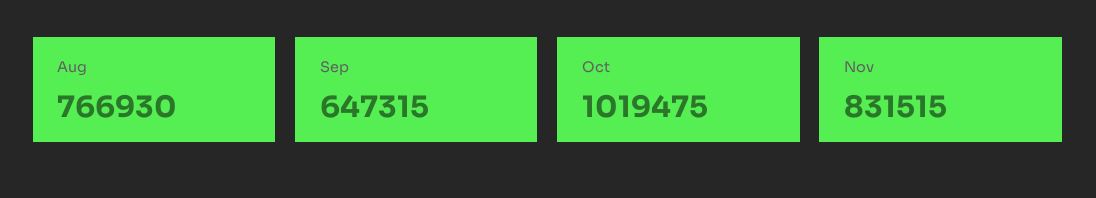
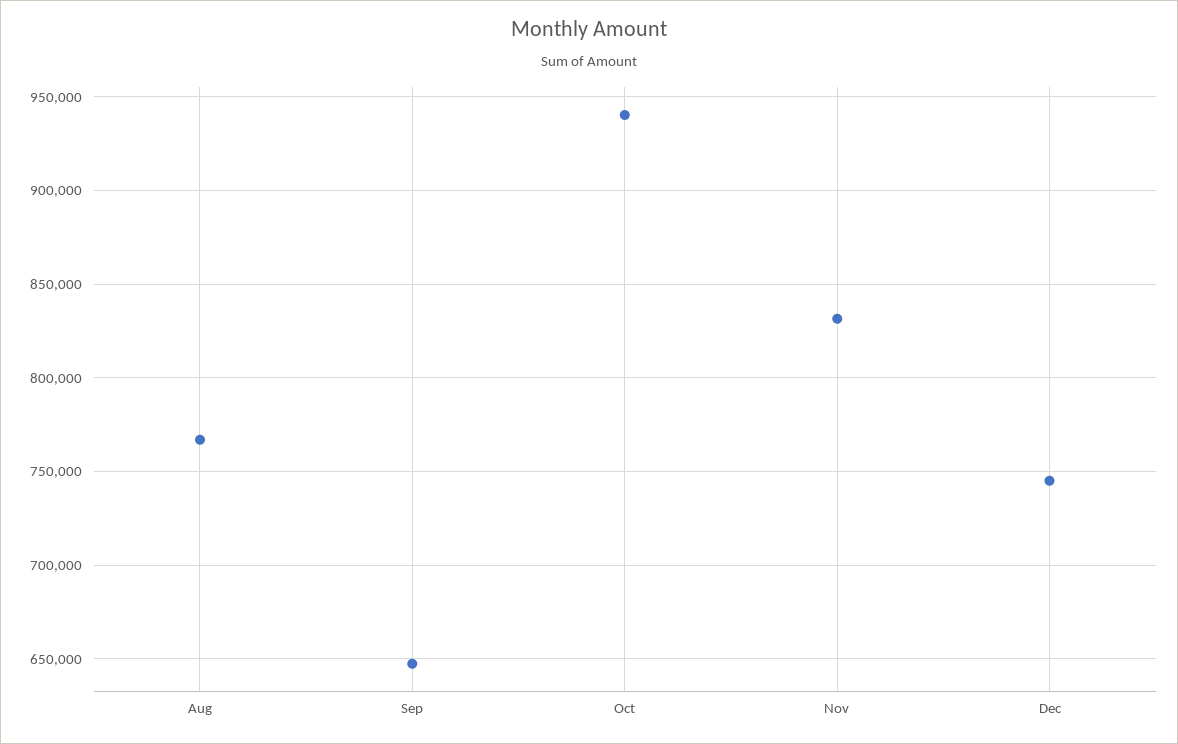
Oct: 1019475 -> 940000
Dec: none -> 745000

